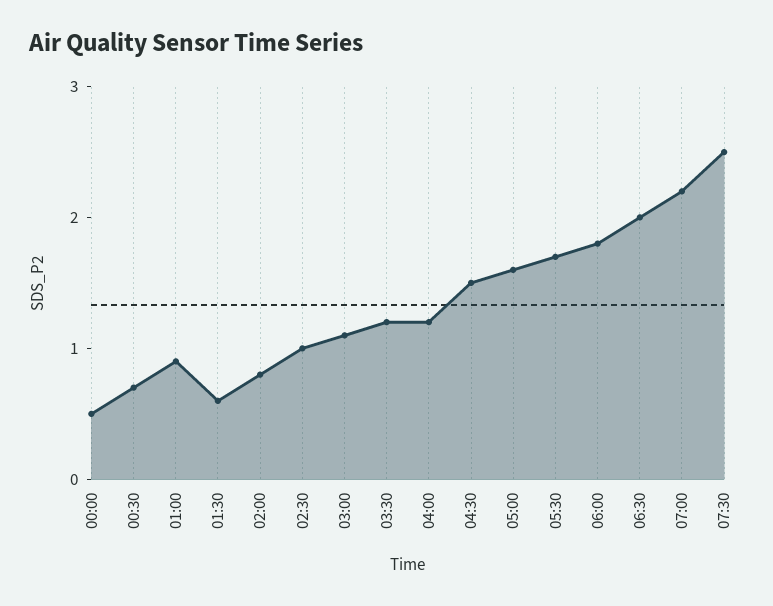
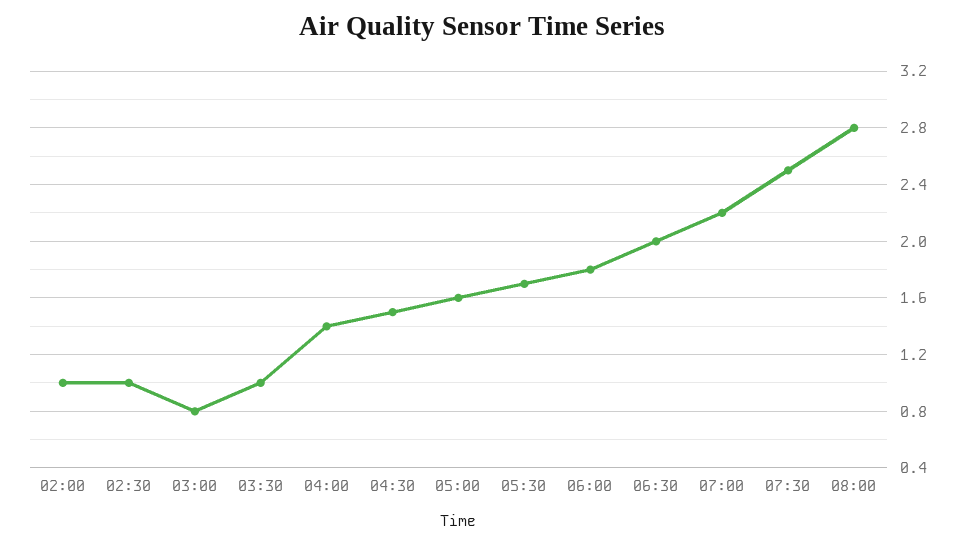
00:00: 0.5 -> none
00:30: 0.7 -> none
01:00: 0.9 -> none
01:30: 0.6 -> none
02:00: 0.8 -> 1
03:00: 1.1 -> 0.8
03:30: 1.2 -> 1
04:00: 1.2 -> 1.4
08:00: none -> 2.8

